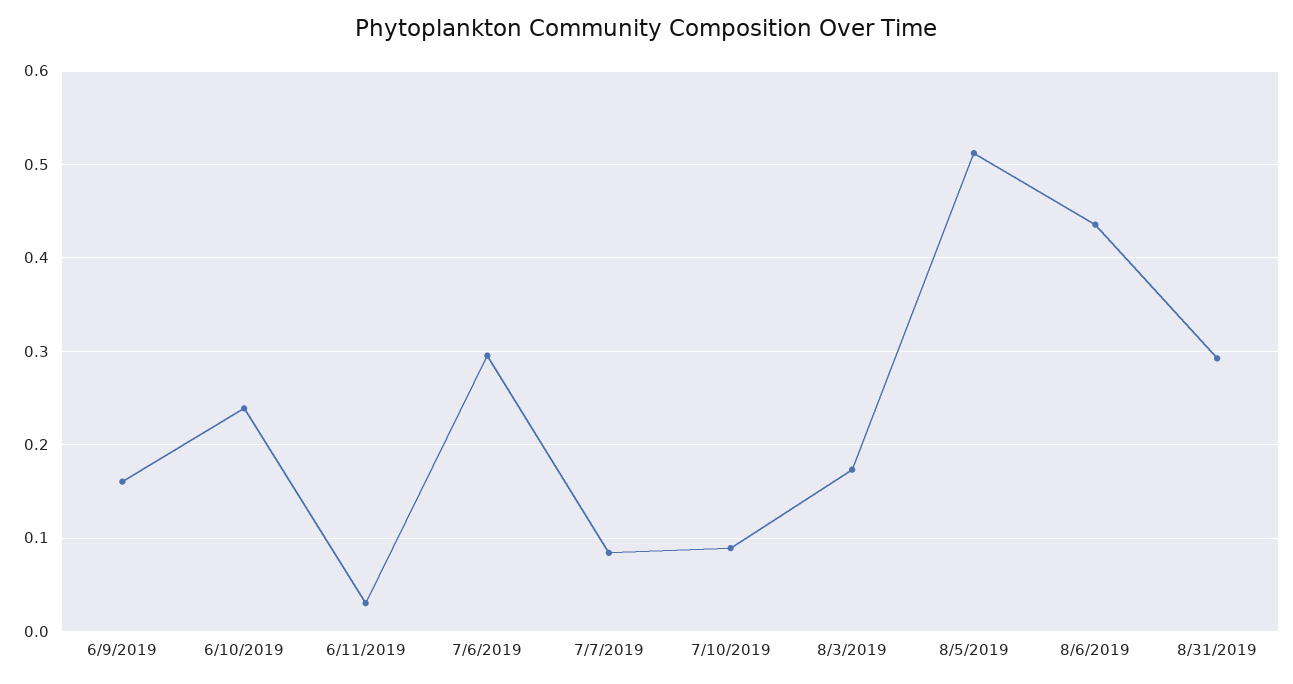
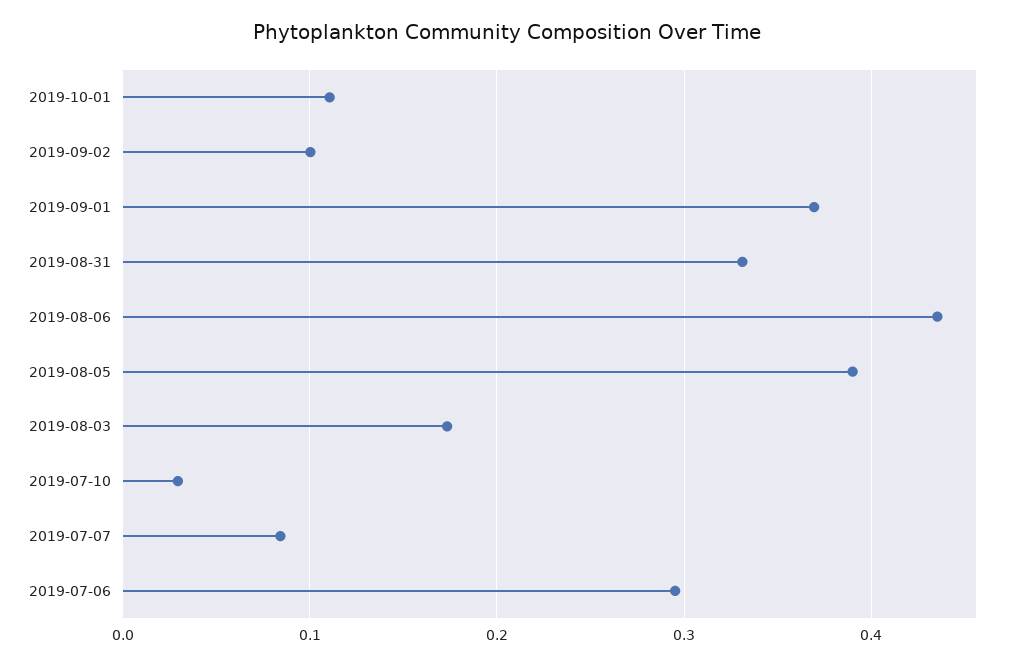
6/9/2019: 0.16 -> none
6/10/2019: 0.24 -> none
6/11/2019: 0.03 -> none
7/10/2019: 0.09 -> 0.03
8/5/2019: 0.51 -> 0.39
8/31/2019: 0.29 -> 0.33
2019-10-01: none -> 0.11
2019-09-02: none -> 0.1
2019-09-01: none -> 0.37

